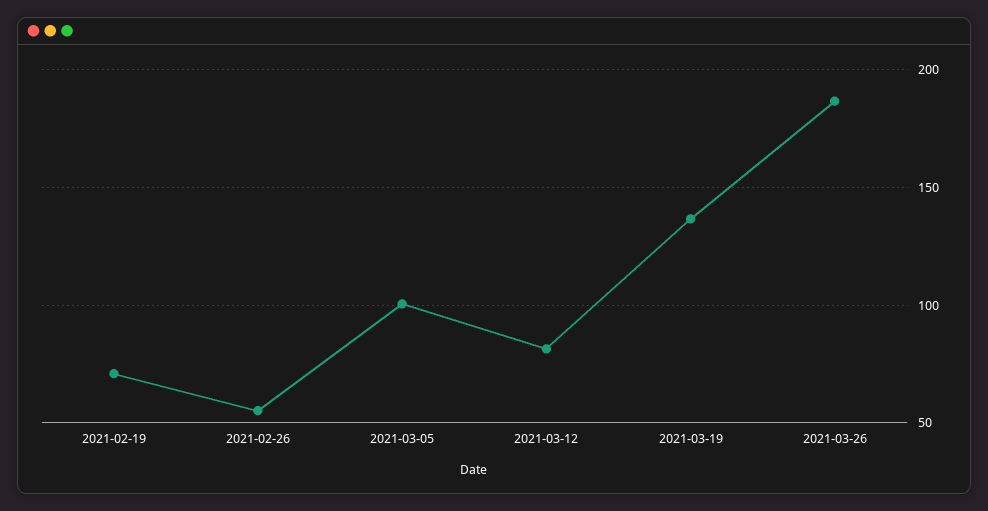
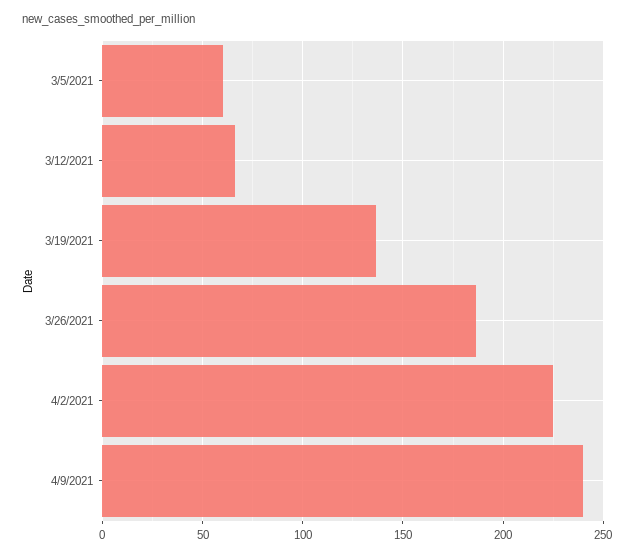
2021-02-19: 70 -> none
2021-02-26: 55 -> none
2021-03-05: 100 -> 60
2021-03-12: 80 -> 65
4/2/2021: none -> 225
4/9/2021: none -> 240

